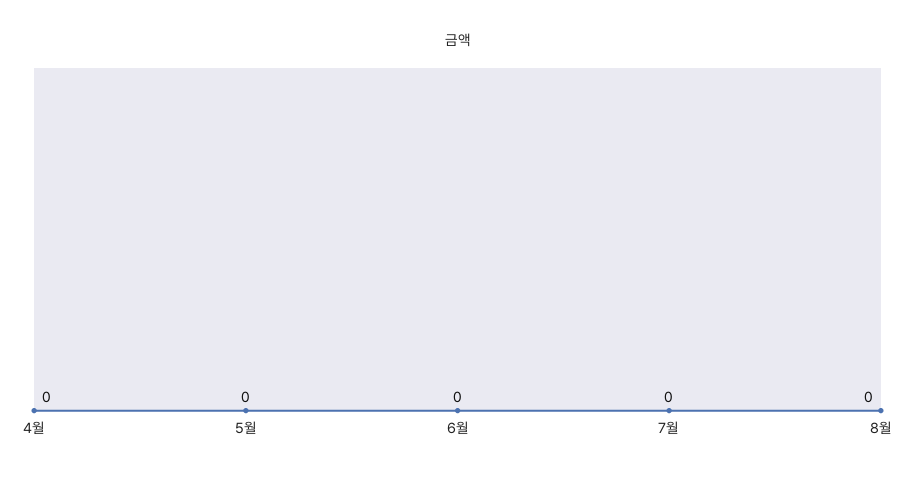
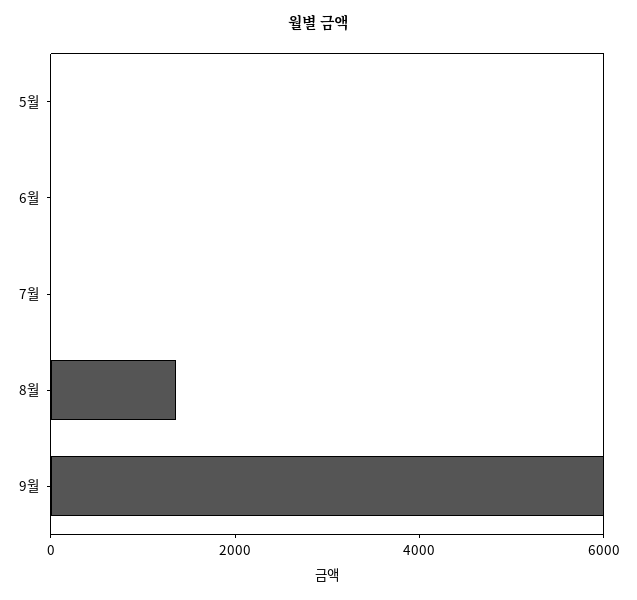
4월: 0 -> none
8월: 0 -> 1500
9월: none -> 6000

